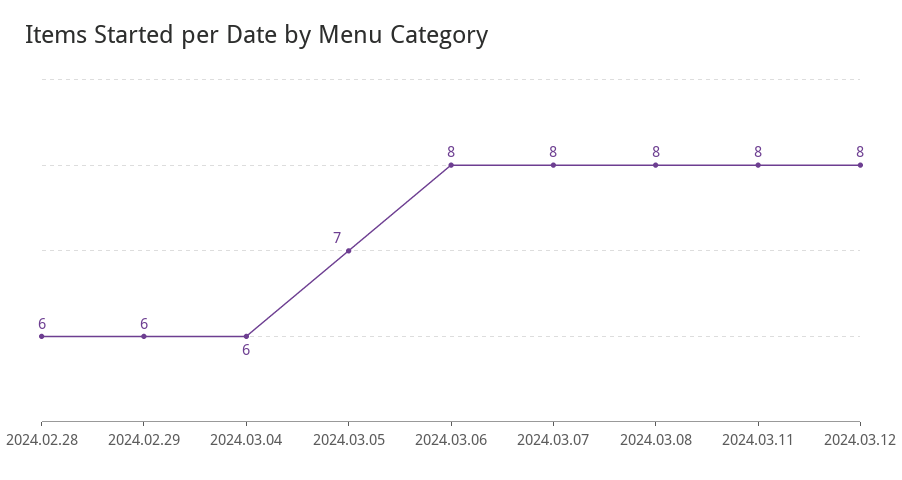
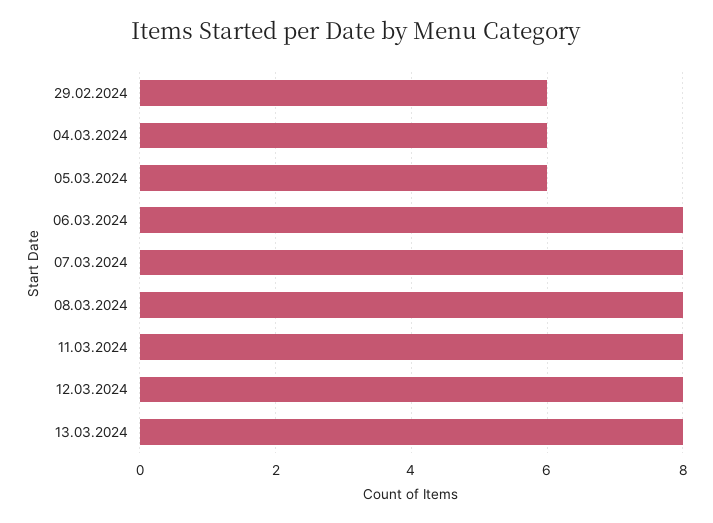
2024.02.28: 6 -> none
2024.03.05: 7 -> 6
13.03.2024: none -> 8

